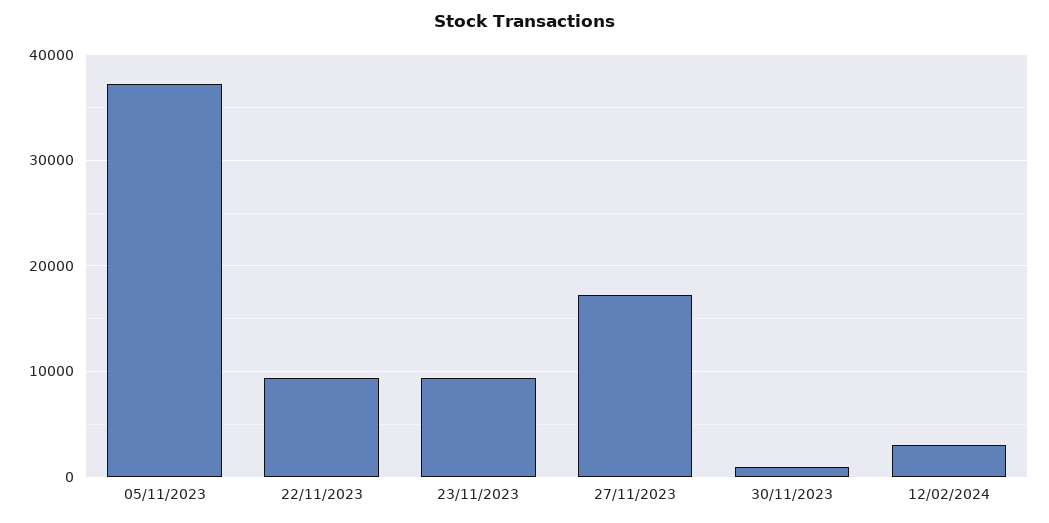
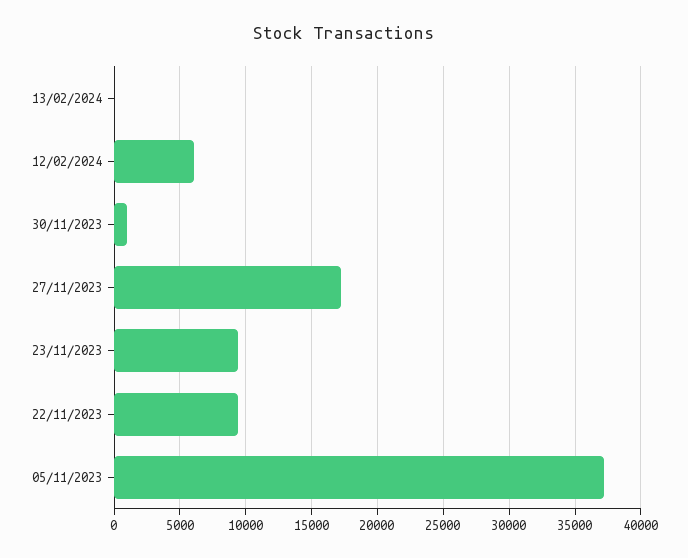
12/02/2024: 3000 -> 6000
13/02/2024: none -> 0

